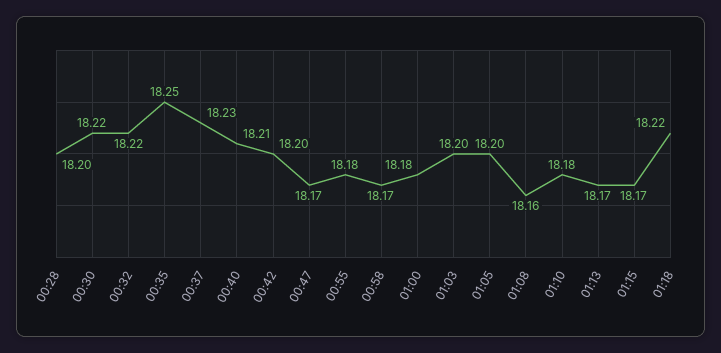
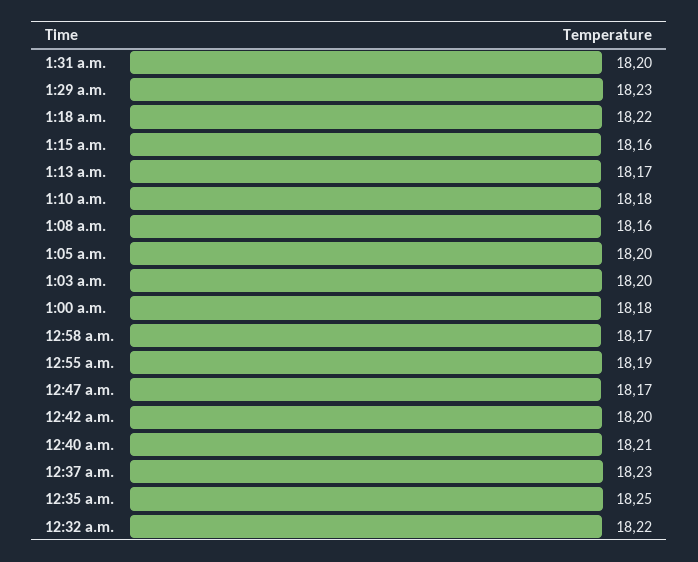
00:28: 18.2 -> none
00:30: 18.22 -> none
00:55: 18.18 -> 18.19
01:15: 18.17 -> 18.16
1:31 a.m.: none -> 18.2
1:29 a.m.: none -> 18.23

